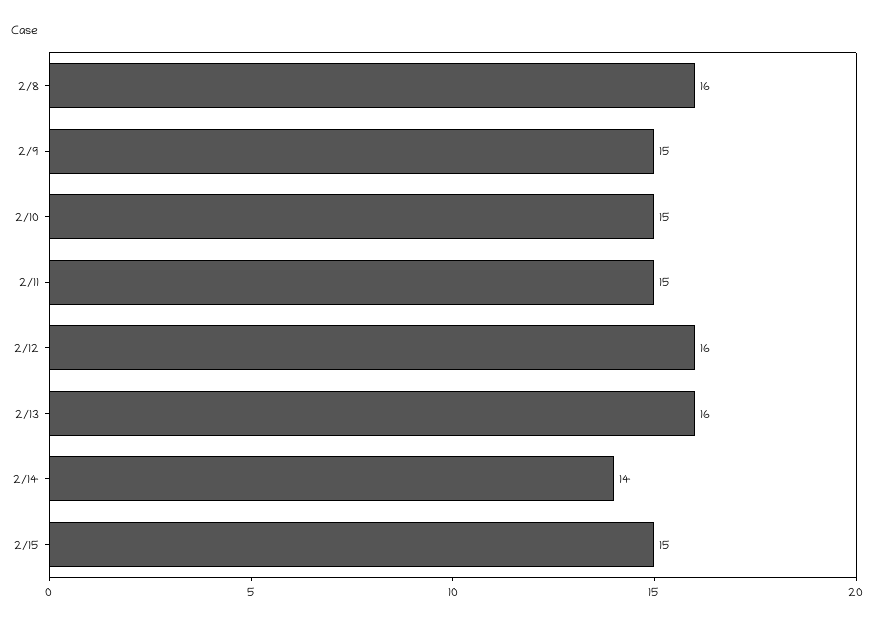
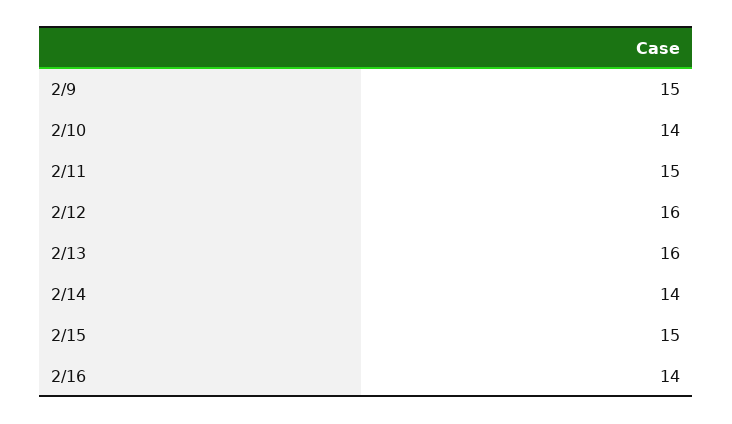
2/8: 16 -> none
2/10: 15 -> 14
2/16: none -> 14

